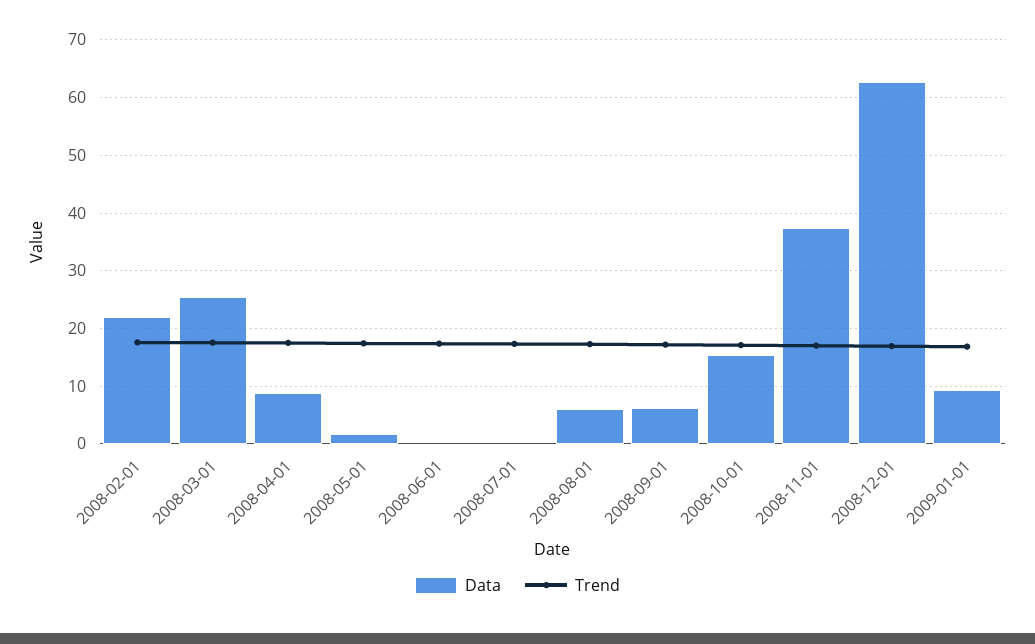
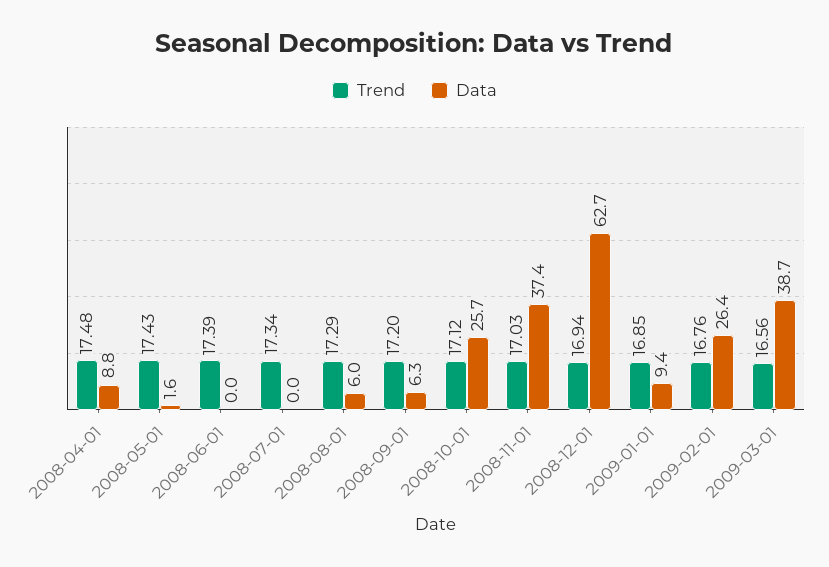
Data, 2008-02-01: 22 -> none
Trend, 2008-02-01: 18 -> none
Data, 2008-03-01: 26 -> none
Trend, 2008-03-01: 18 -> none
Data, 2008-10-01: 16 -> 25.7
Trend, 2009-02-01: none -> 16.76
Data, 2009-02-01: none -> 26.4
Trend, 2009-03-01: none -> 16.56
Data, 2009-03-01: none -> 38.7

